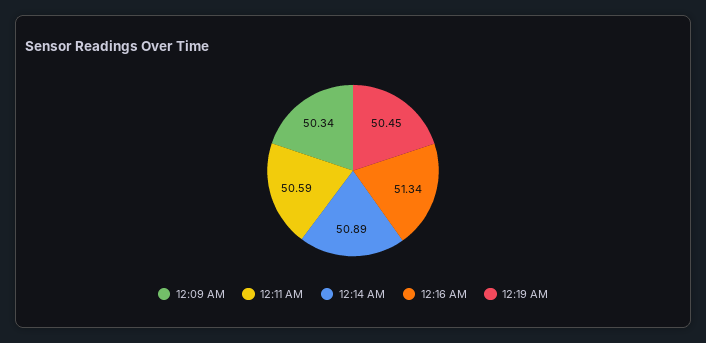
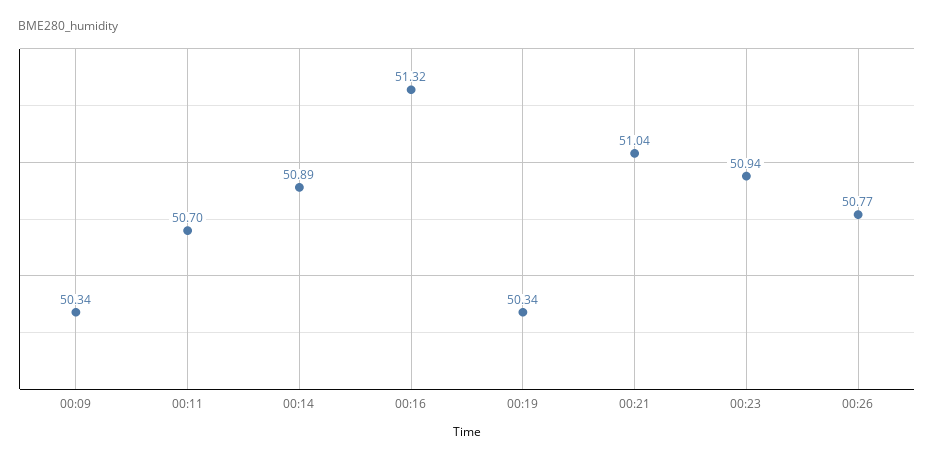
12:11 AM: 50.59 -> 50.7
12:16 AM: 51.34 -> 51.32
12:19 AM: 50.45 -> 50.34
00:21: none -> 51.04
00:23: none -> 50.94
00:26: none -> 50.77

